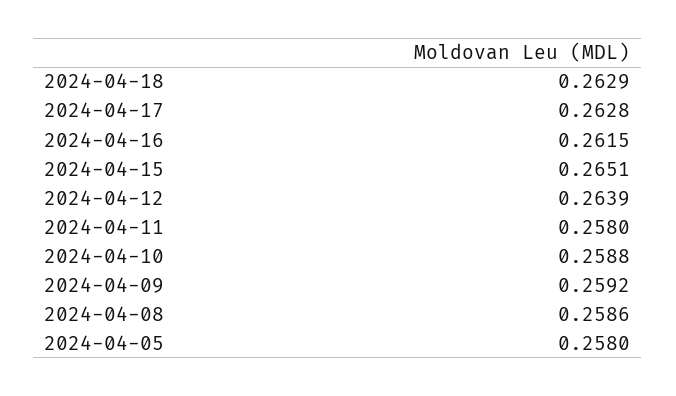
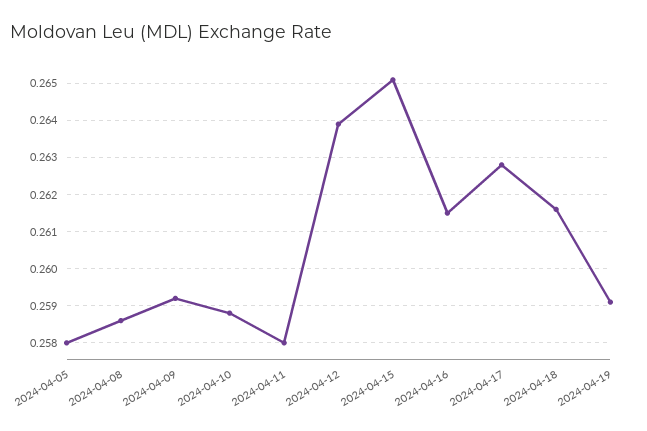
2024-04-18: 0.2629 -> 0.2615
2024-04-19: none -> 0.259

